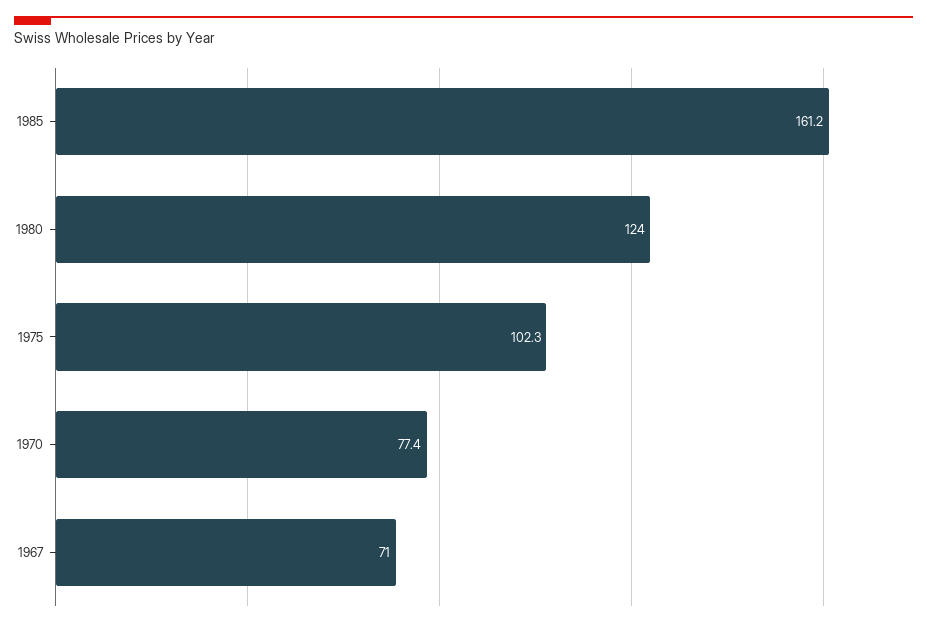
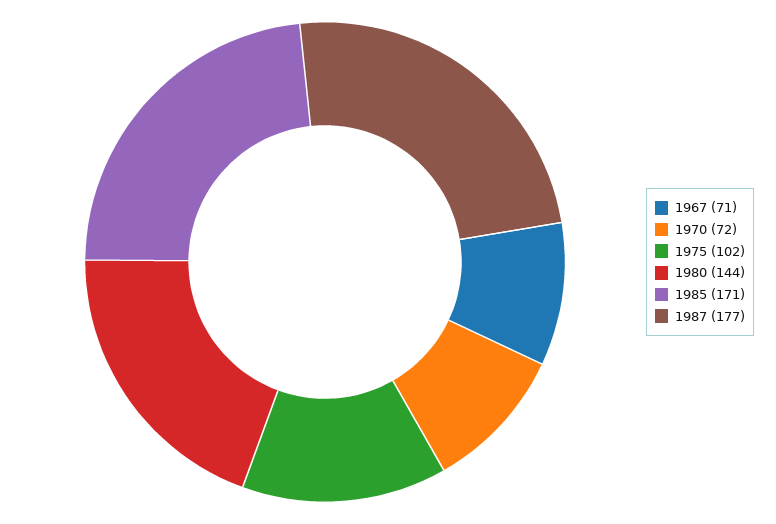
1985: 161.2 -> 171
1980: 124 -> 144
1970: 77.4 -> 72
1987: none -> 177

